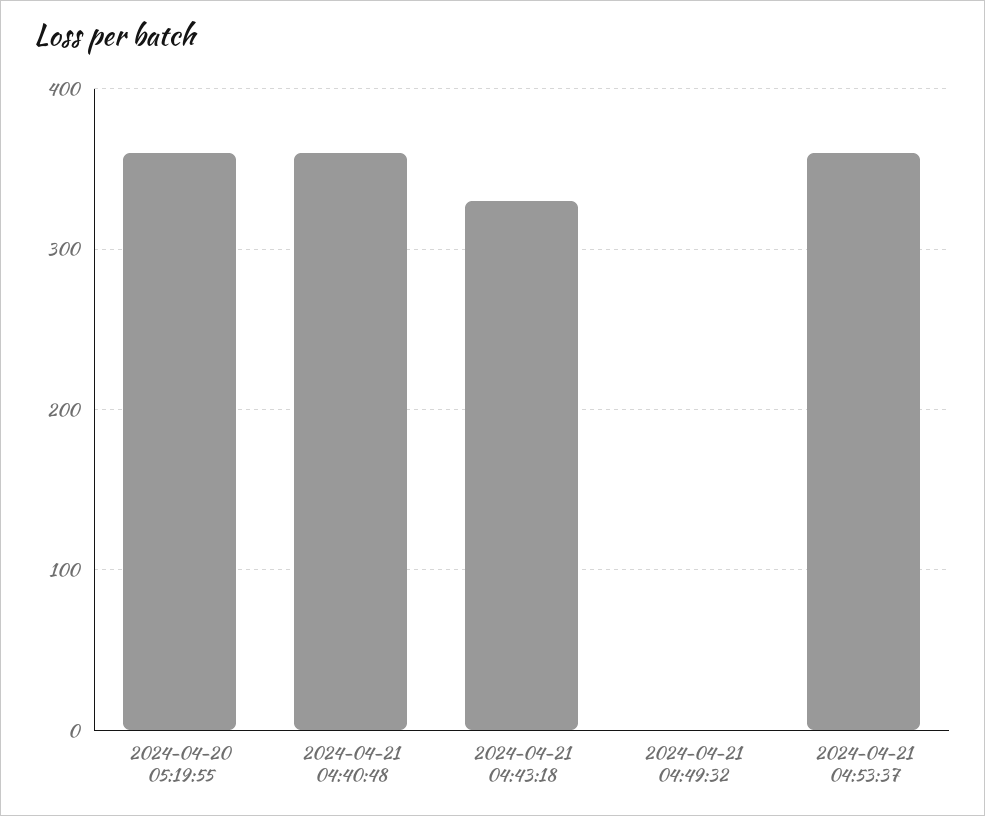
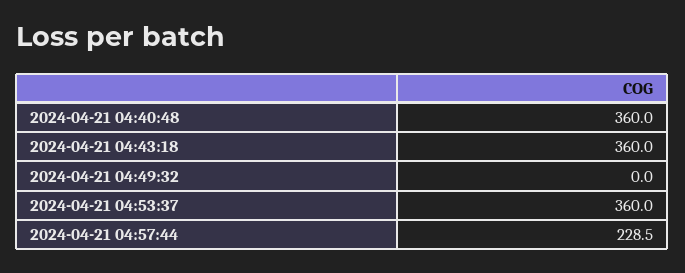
2024-04-20 05:19:55: 360 -> none
2024-04-21 04:43:18: 330 -> 360
2024-04-21 04:57:44: none -> 228.5

